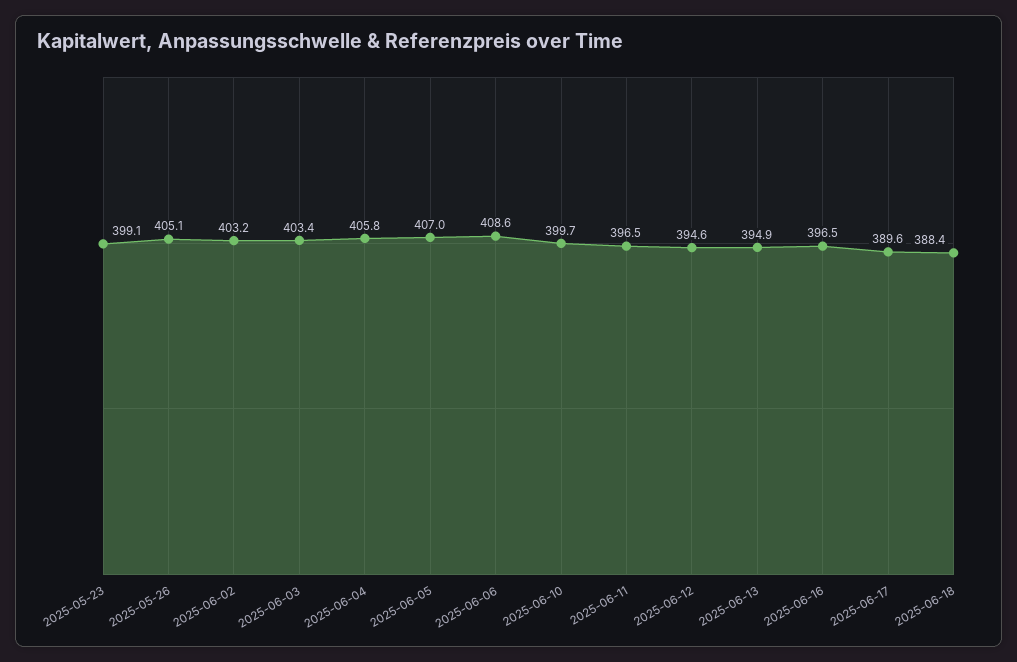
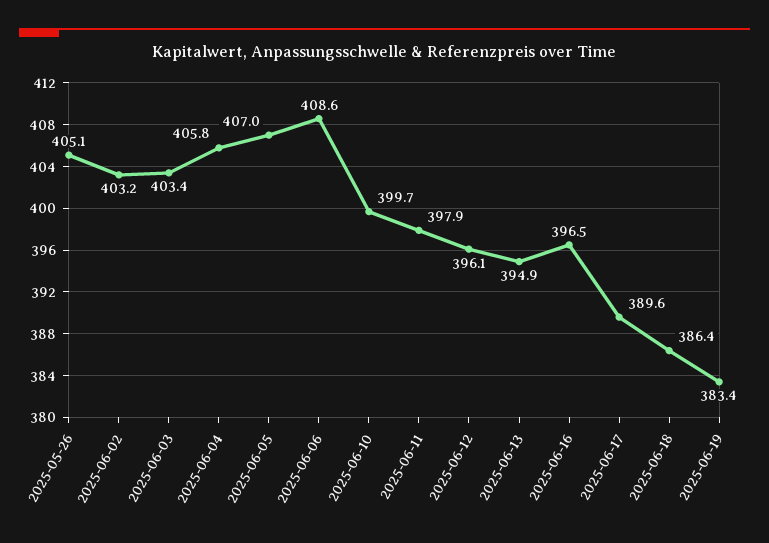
2025-05-23: 399.1 -> none
2025-06-11: 396.5 -> 397.9
2025-06-12: 394.6 -> 396.1
2025-06-18: 388.4 -> 386.4
2025-06-19: none -> 383.4

